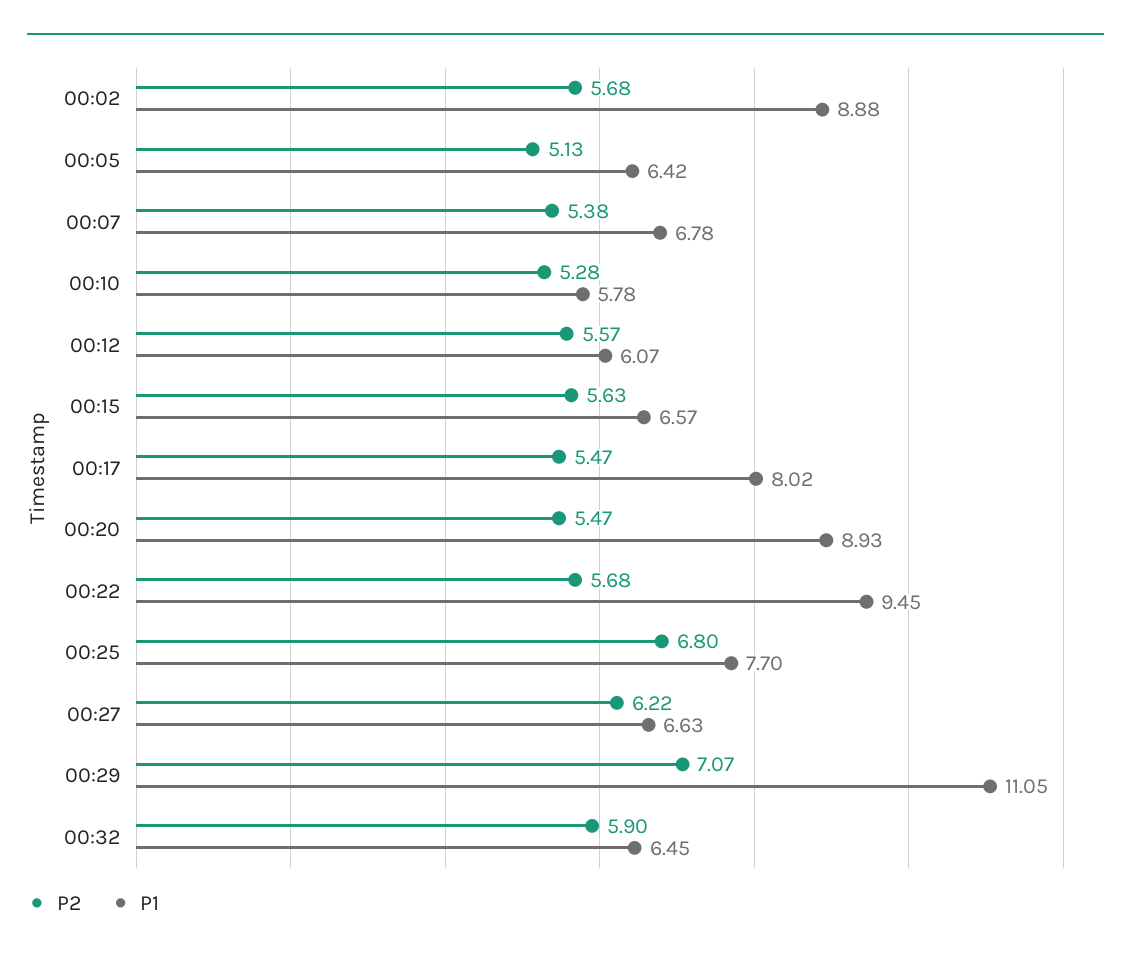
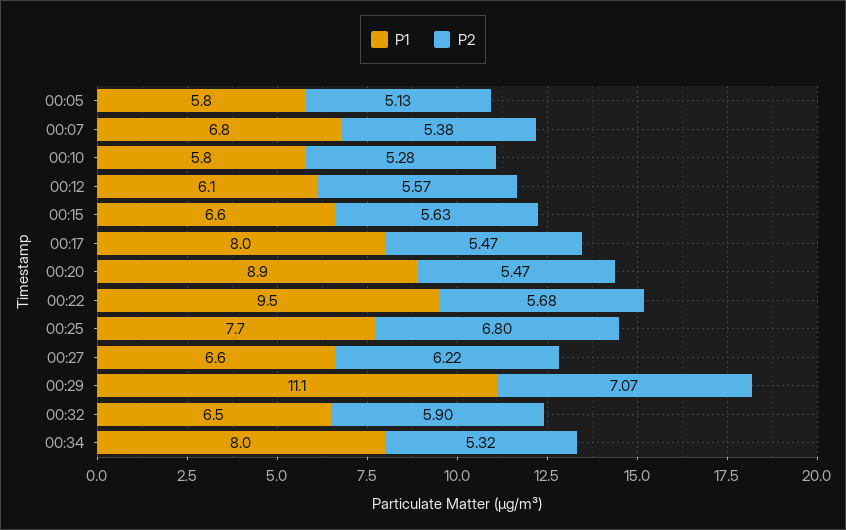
P2, 00:02: 5.68 -> none
P1, 00:02: 8.88 -> none
P1, 00:05: 6.42 -> 5.8
P1, 00:34: none -> 8
P2, 00:34: none -> 5.32

